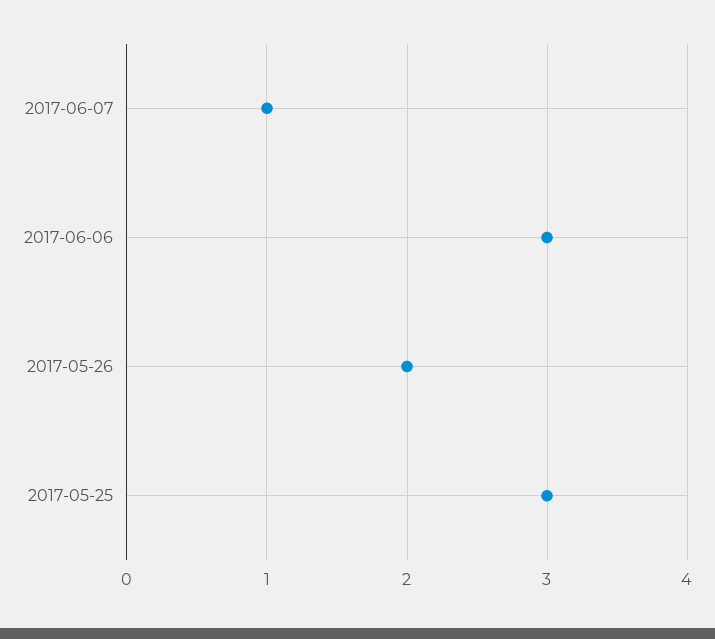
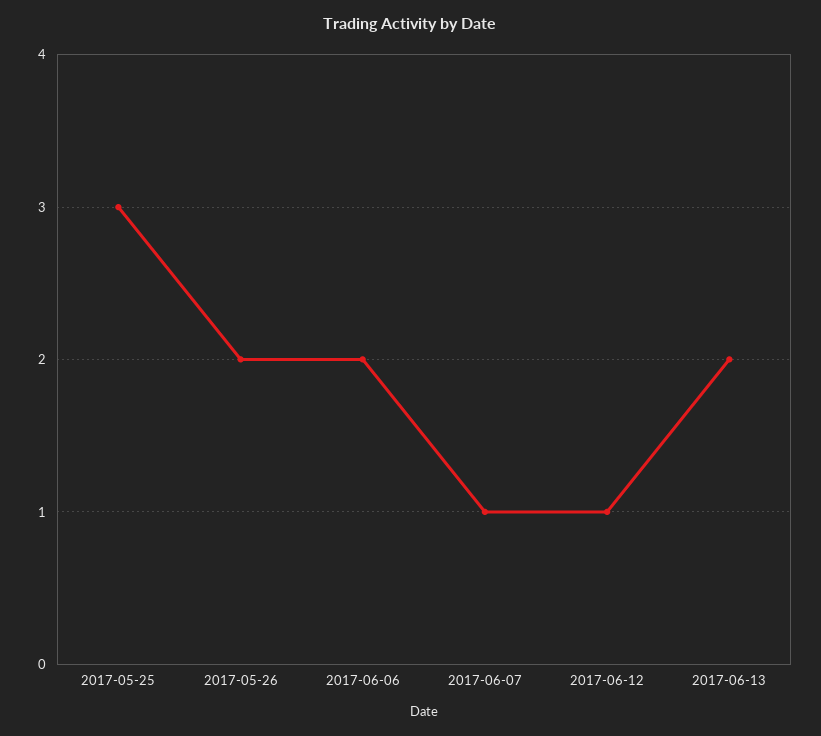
2017-06-06: 3 -> 2
2017-06-12: none -> 1
2017-06-13: none -> 2

